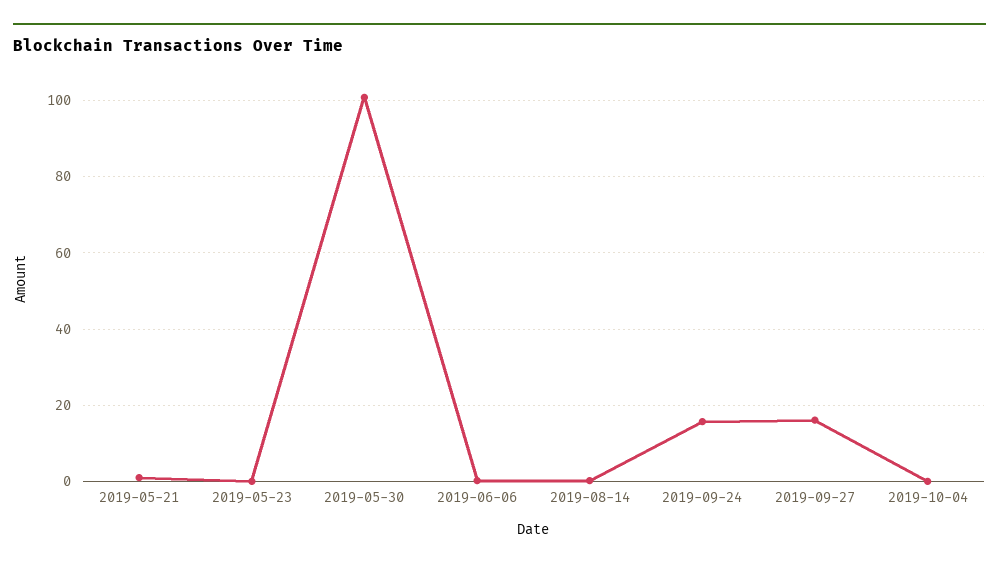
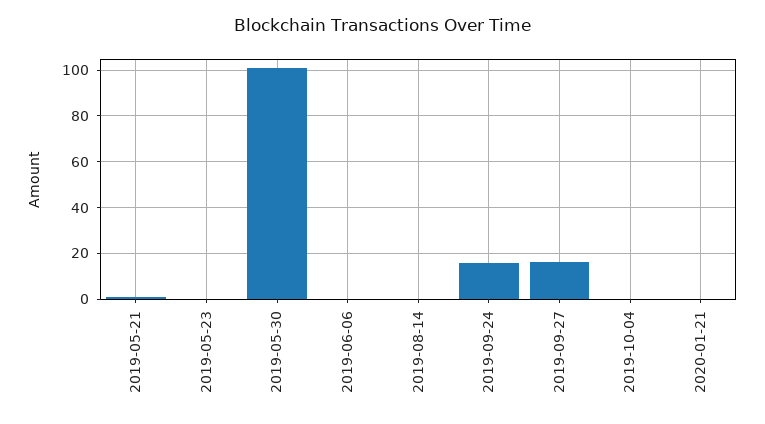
2020-01-21: none -> 0

